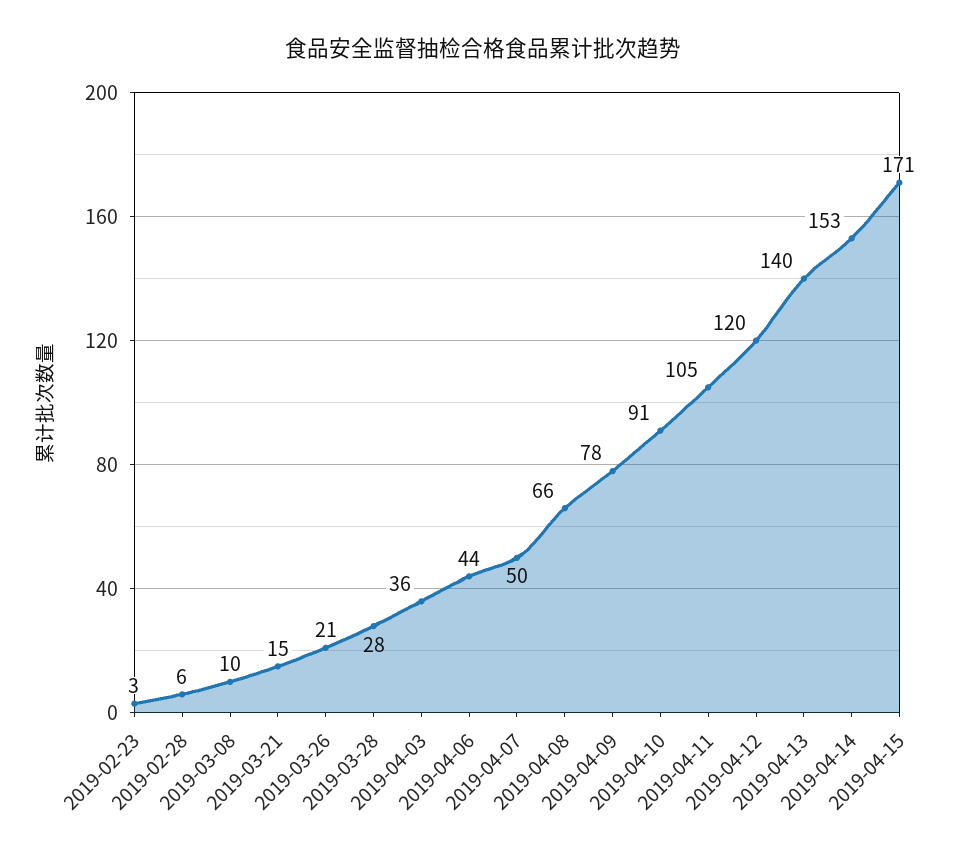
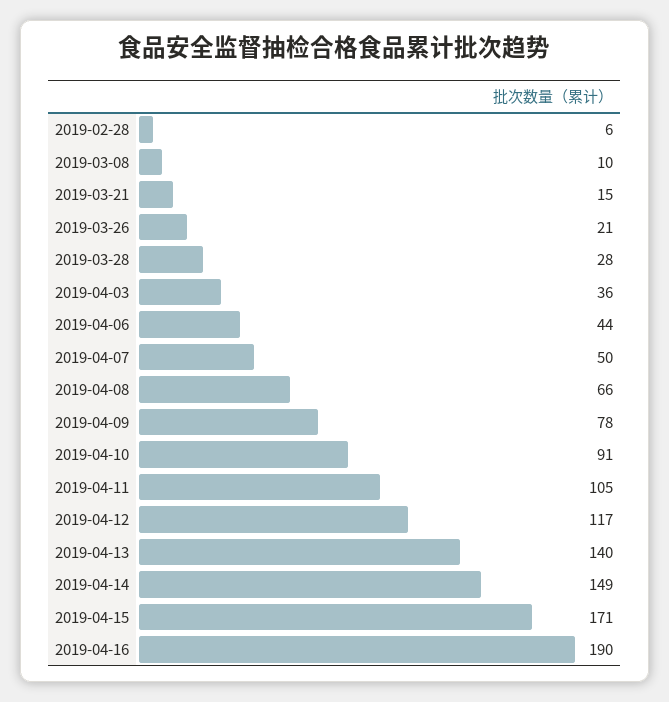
2019-02-23: 3 -> none
2019-04-12: 120 -> 117
2019-04-14: 153 -> 149
2019-04-16: none -> 190

